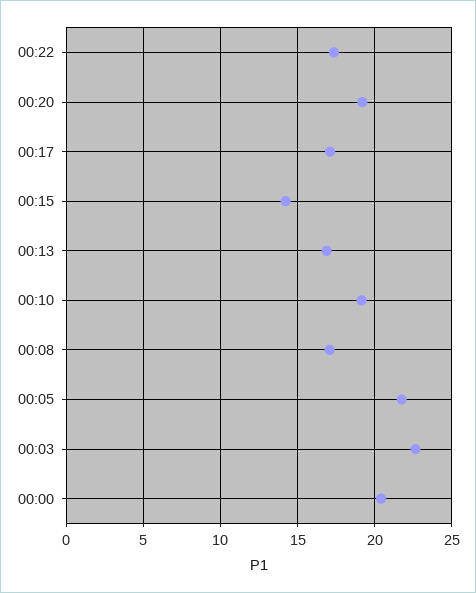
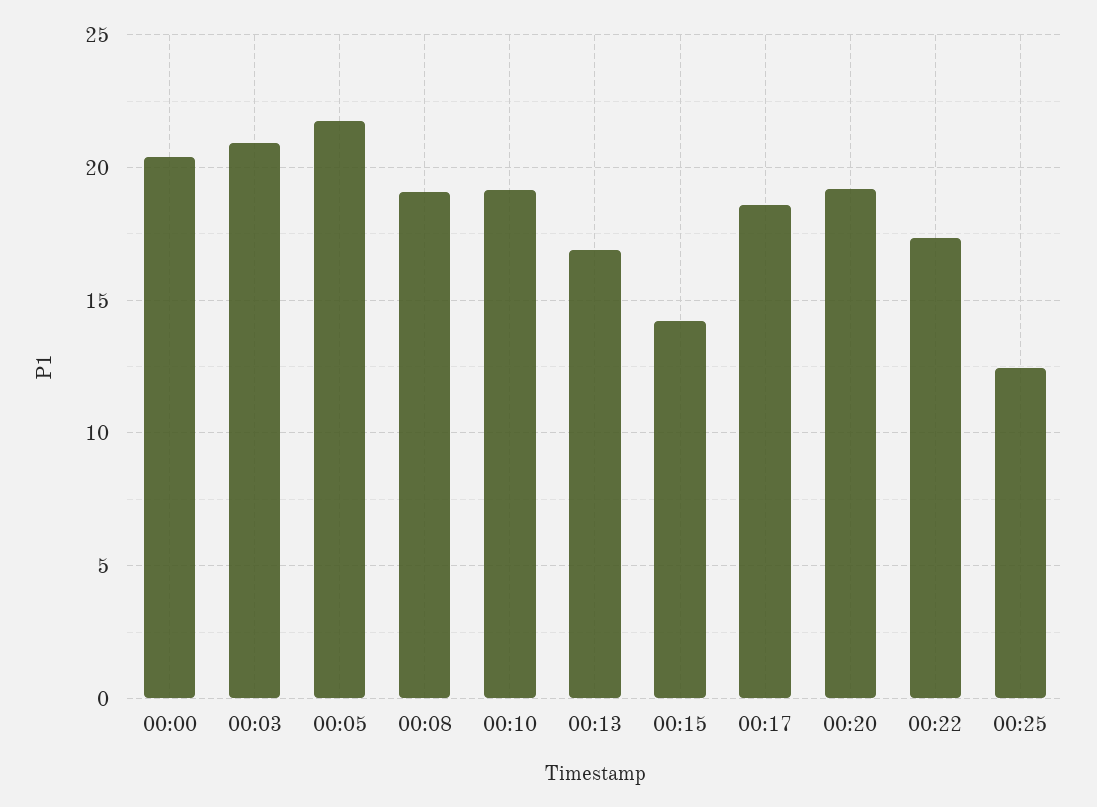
00:17: 17 -> 18.5
00:08: 17 -> 19
00:03: 22.5 -> 21
00:25: none -> 12.5

